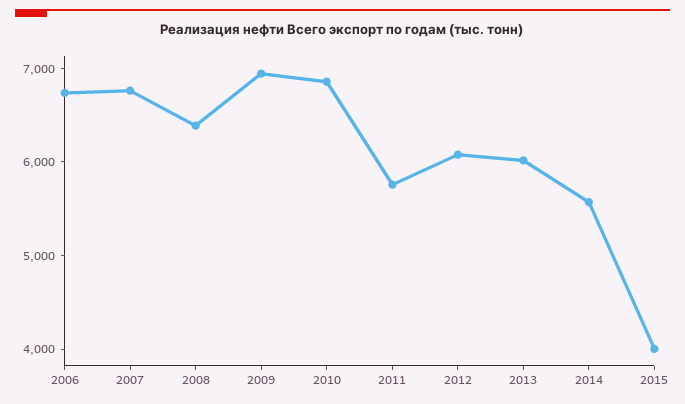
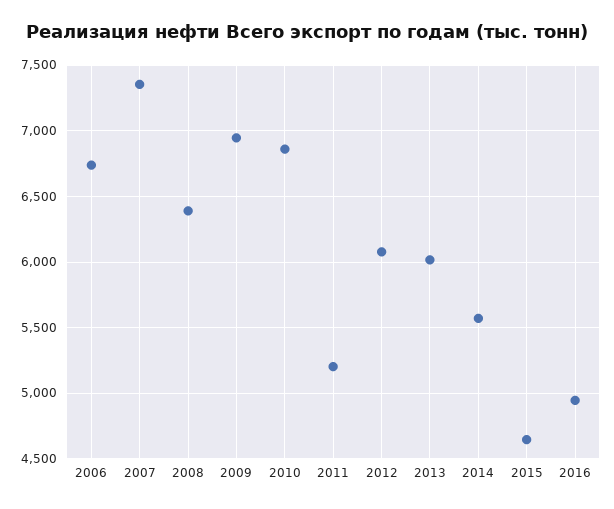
2007: 6800 -> 7350
2011: 5800 -> 5200
2015: 4000 -> 4650
2016: none -> 4950

